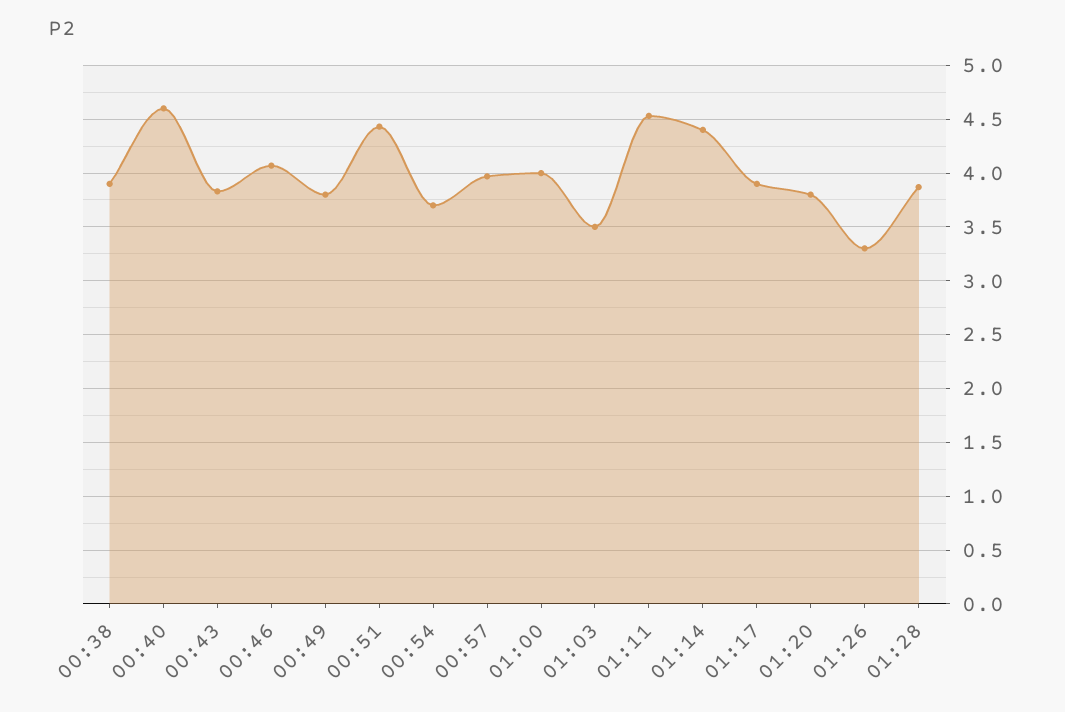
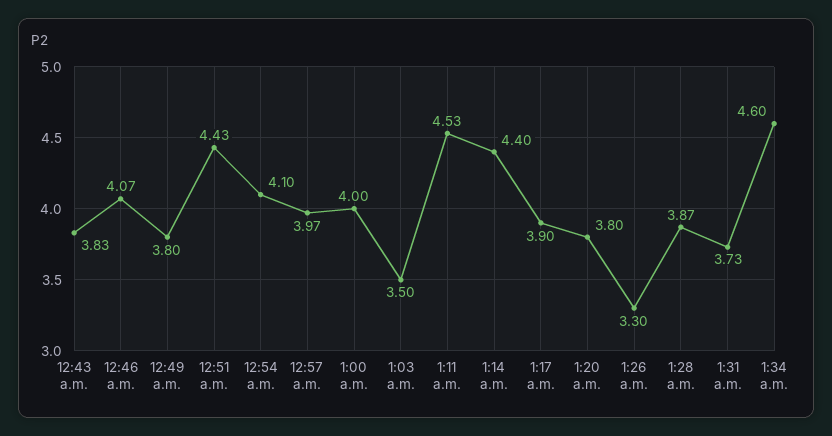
00:38: 3.9 -> none
00:40: 4.6 -> none
00:54: 3.7 -> 4.1
1:31 a.m.: none -> 3.73
1:34 a.m.: none -> 4.6

